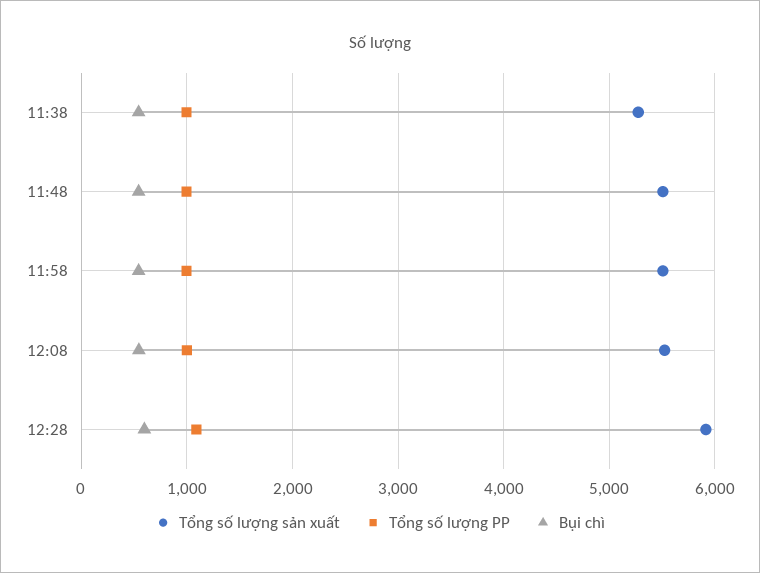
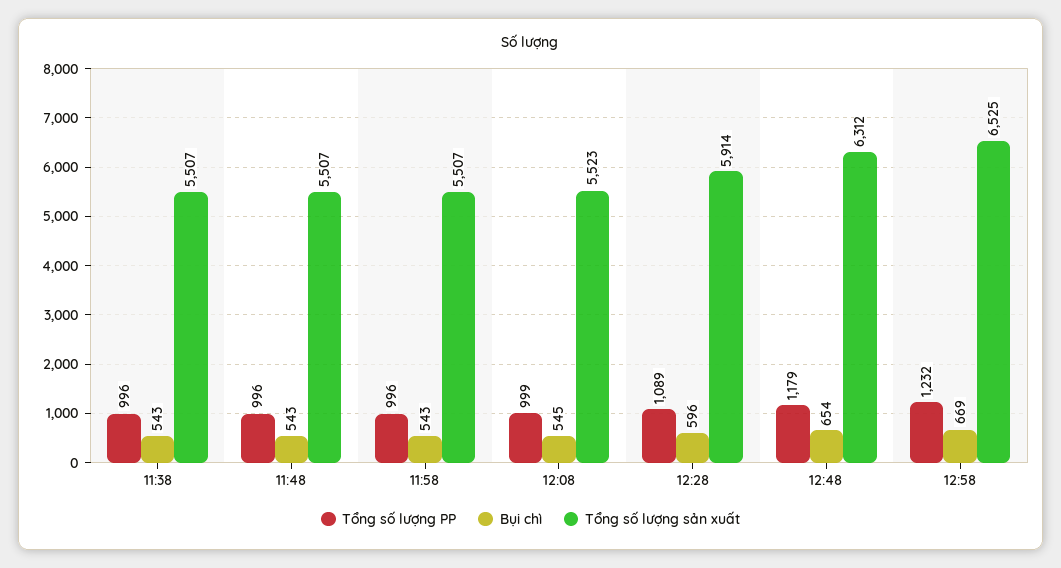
Tổng số lượng sản xuất, 11:38: 5300 -> 5507
Tổng số lượng PP, 12:48: none -> 1179
Bụi chì, 12:48: none -> 654
Tổng số lượng sản xuất, 12:48: none -> 6312
Tổng số lượng PP, 12:58: none -> 1232
Bụi chì, 12:58: none -> 669
Tổng số lượng sản xuất, 12:58: none -> 6525

